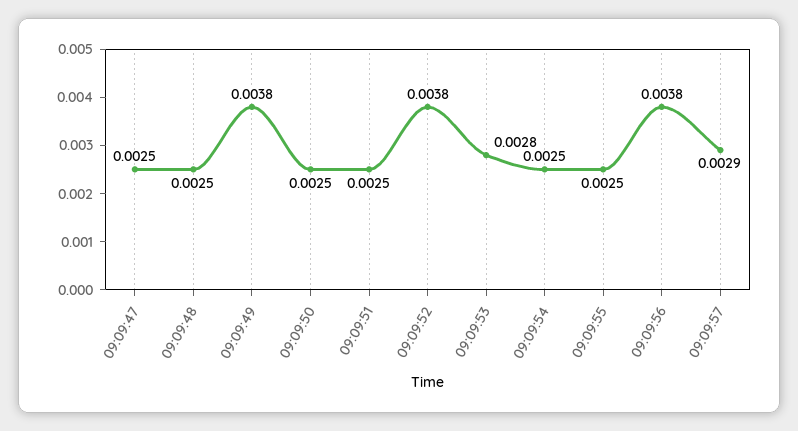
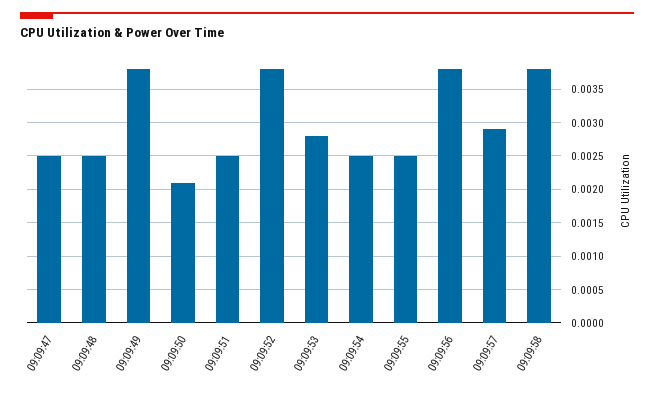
09:09:50: 0.0025 -> 0.0021
09:09:58: none -> 0.0038

